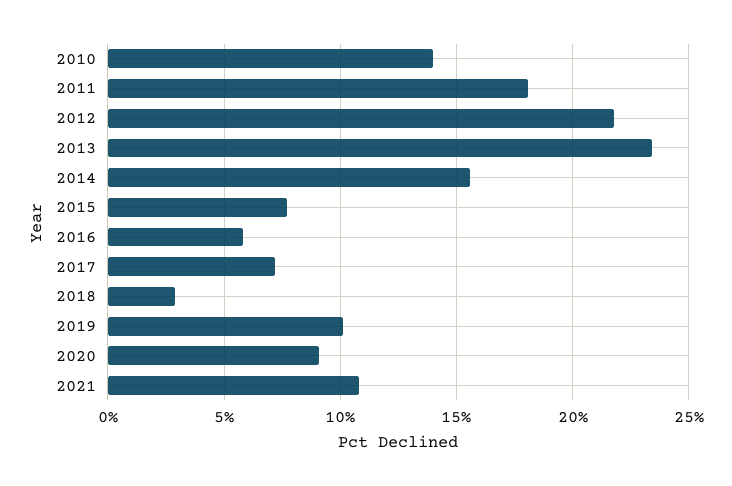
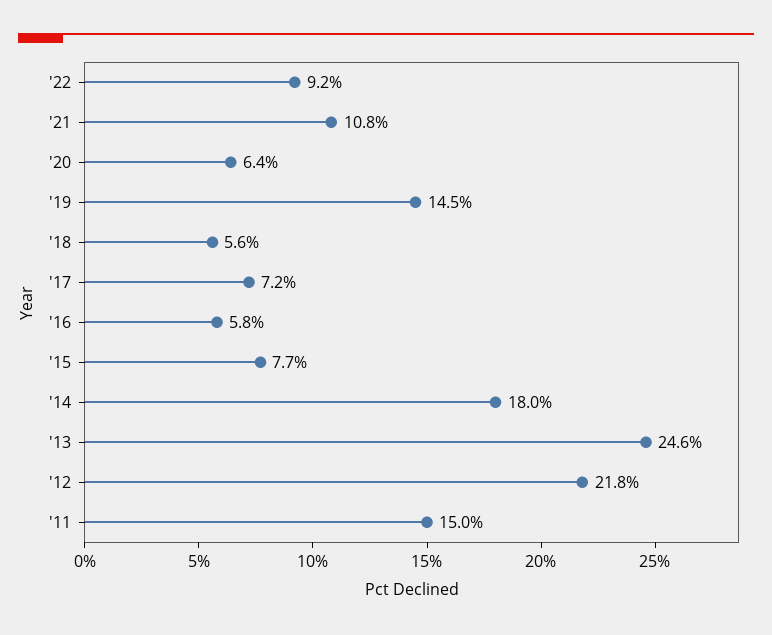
2010: 14 -> none
2011: 18 -> 15
2013: 23.5 -> 24.6
2014: 15.5 -> 18
2018: 3 -> 5.6
2019: 10 -> 14.5
2020: 9 -> 6.4
'22: none -> 9.2

